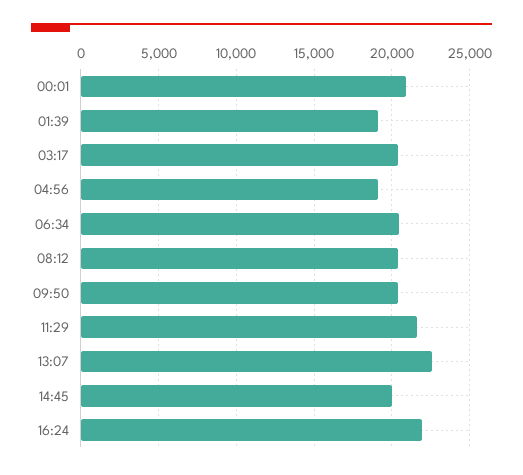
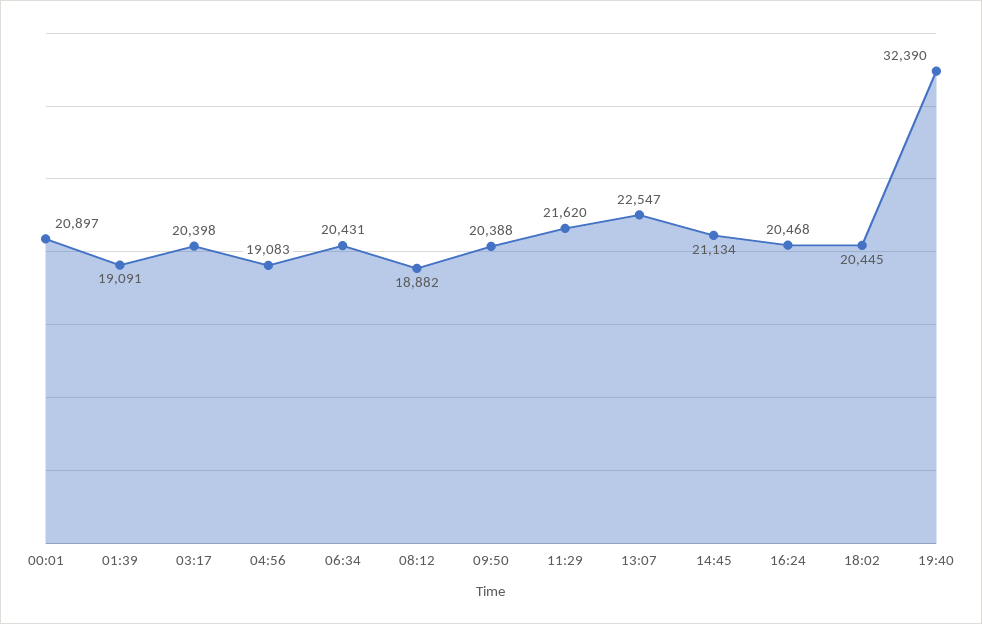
08:12: 20500 -> 18882
14:45: 20000 -> 21134
16:24: 22000 -> 20468
18:02: none -> 20445
19:40: none -> 32390

